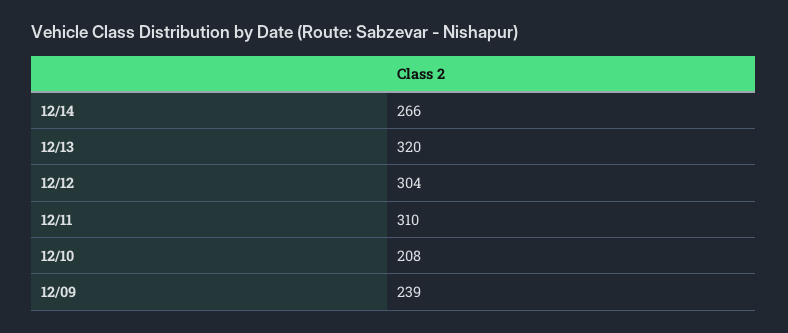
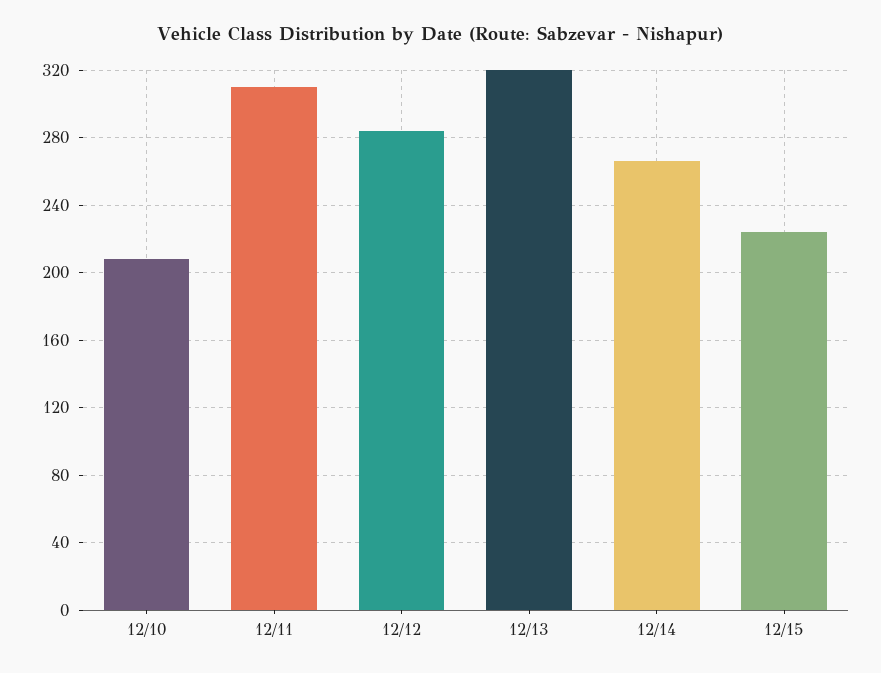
12/12: 304 -> 285
12/09: 239 -> none
12/15: none -> 225

